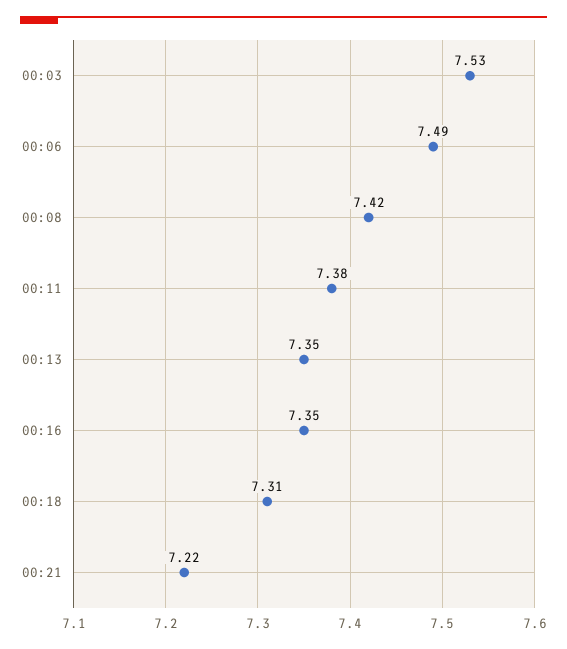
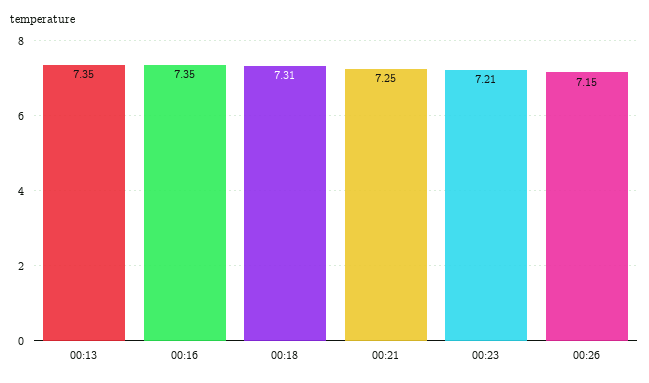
00:03: 7.53 -> none
00:06: 7.49 -> none
00:08: 7.42 -> none
00:11: 7.38 -> none
00:21: 7.22 -> 7.25
00:23: none -> 7.21
00:26: none -> 7.15

